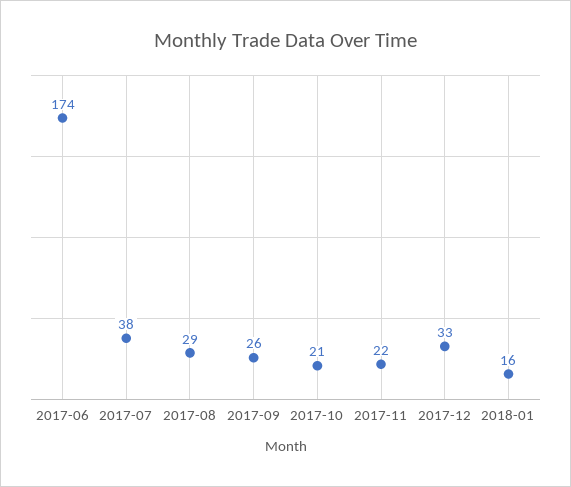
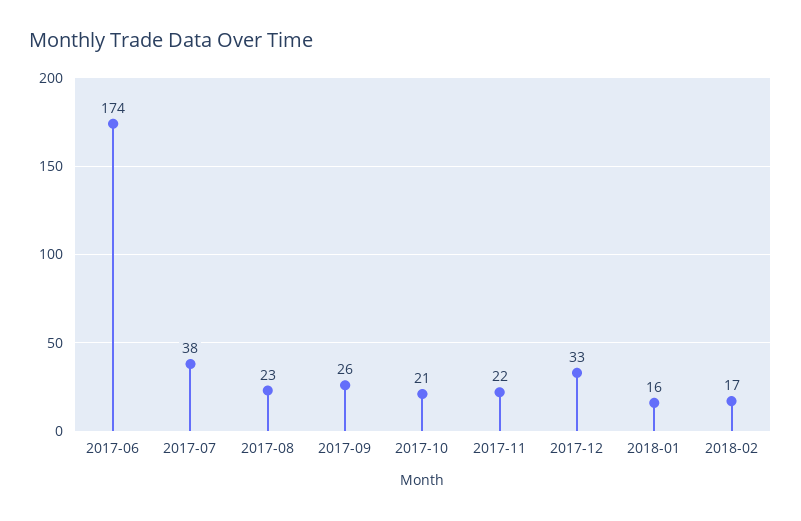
2017-08: 29 -> 23
2018-02: none -> 17

